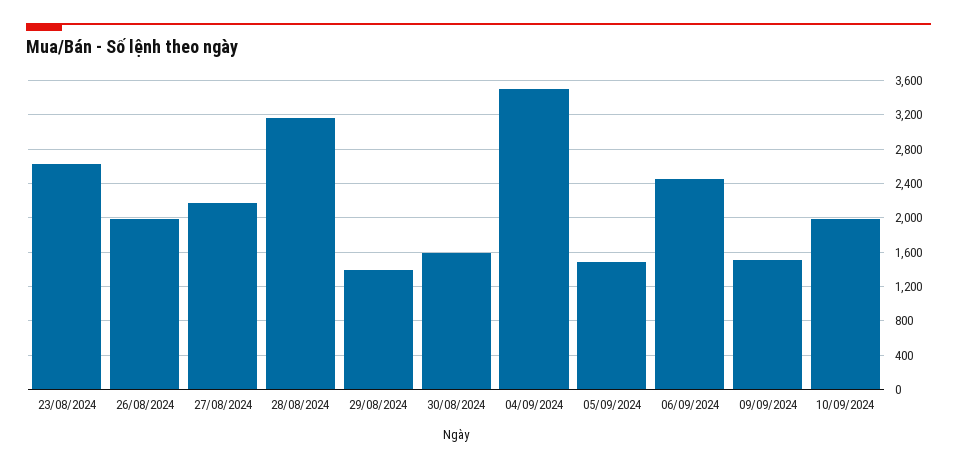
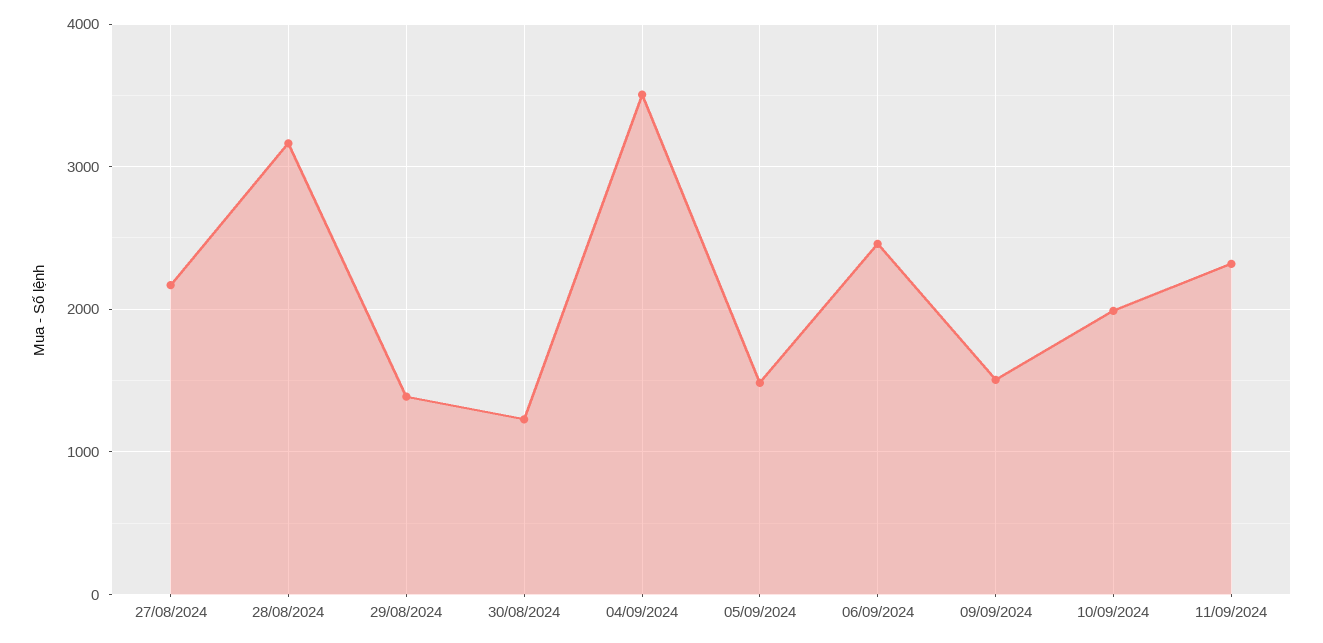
23/08/2024: 2600 -> none
26/08/2024: 2000 -> none
30/08/2024: 1600 -> 1200
11/09/2024: none -> 2300

